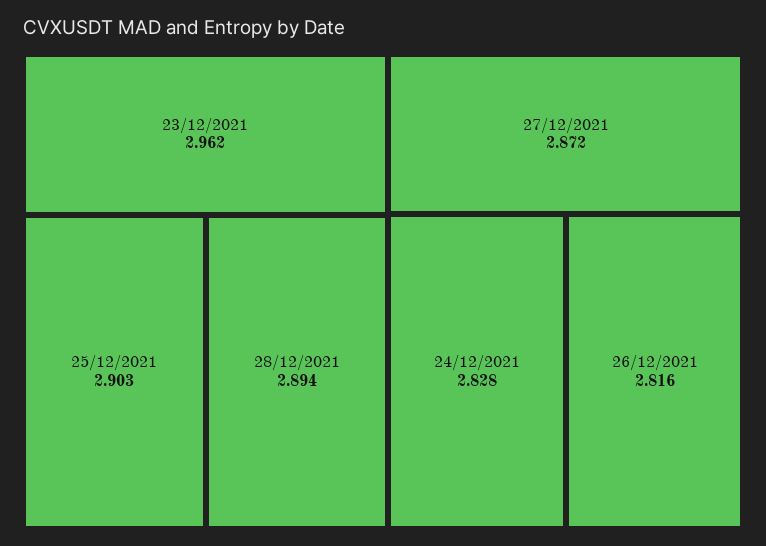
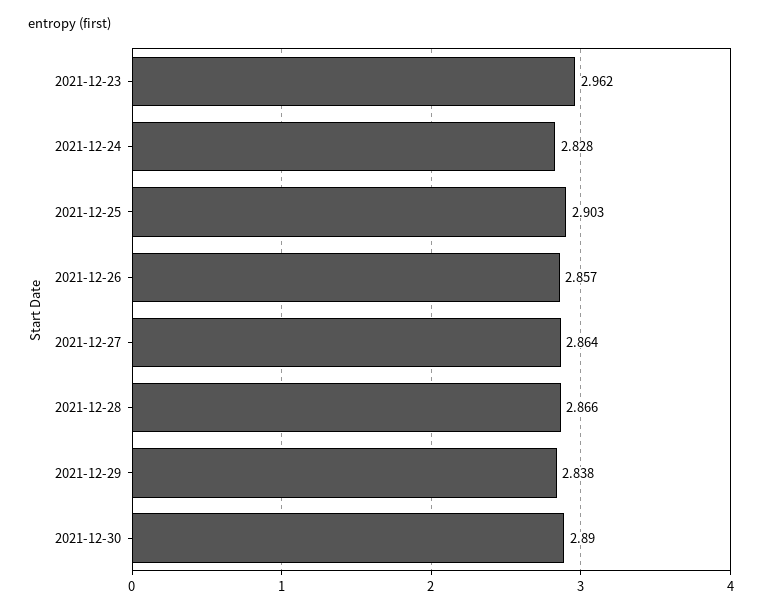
28/12/2021: 2.894 -> 2.866
27/12/2021: 2.872 -> 2.864
26/12/2021: 2.816 -> 2.857
2021-12-29: none -> 2.838
2021-12-30: none -> 2.89

